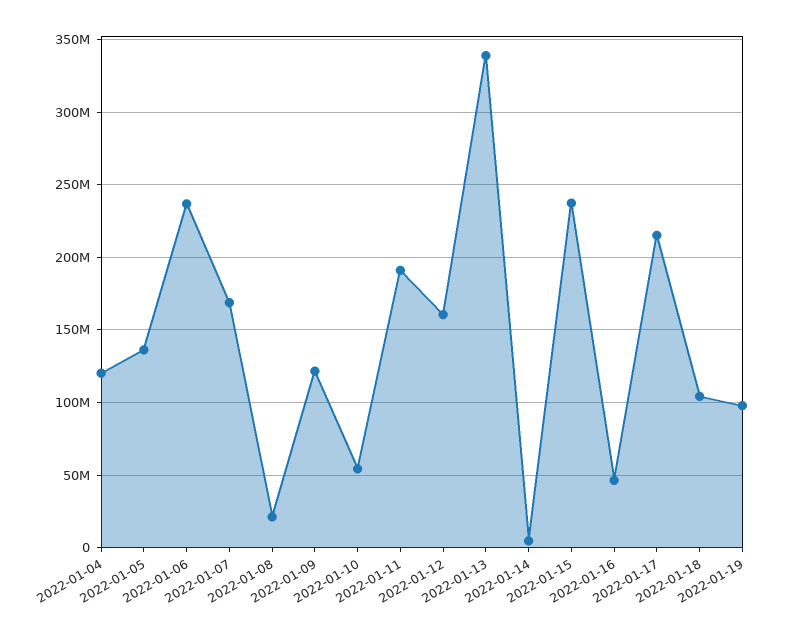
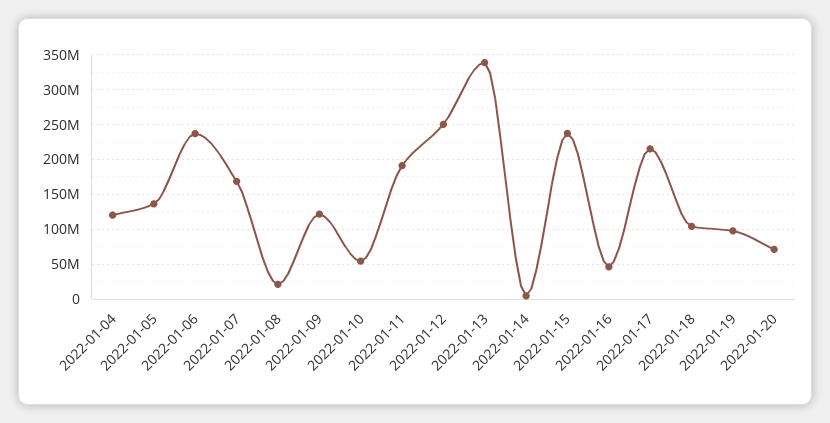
2022-01-12: 160000000 -> 250000000
2022-01-20: none -> 70000000

